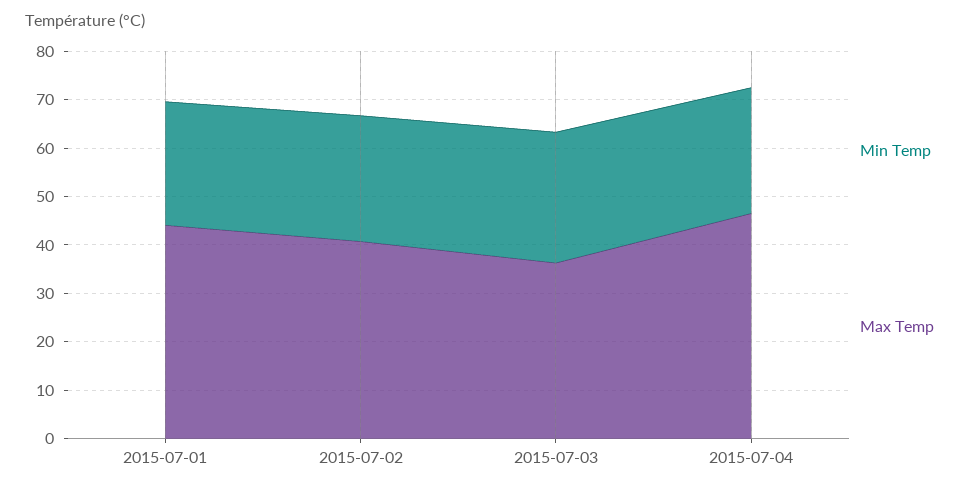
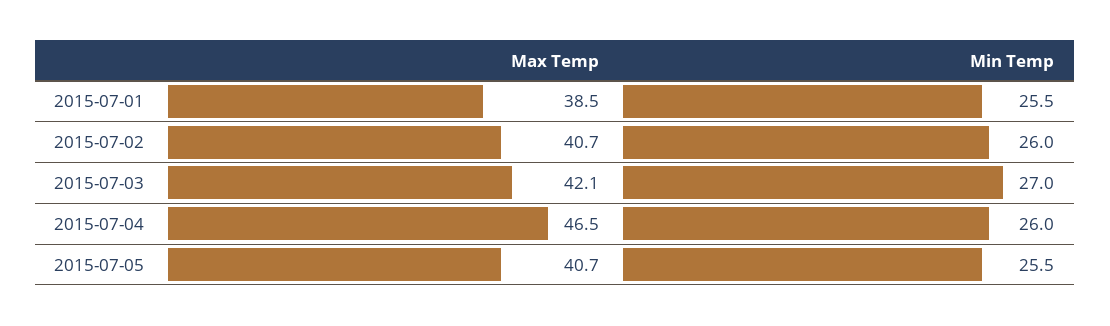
Max Temp, 2015-07-01: 44 -> 38.5
Max Temp, 2015-07-03: 36 -> 42.1
Max Temp, 2015-07-05: none -> 40.7
Min Temp, 2015-07-05: none -> 25.5

